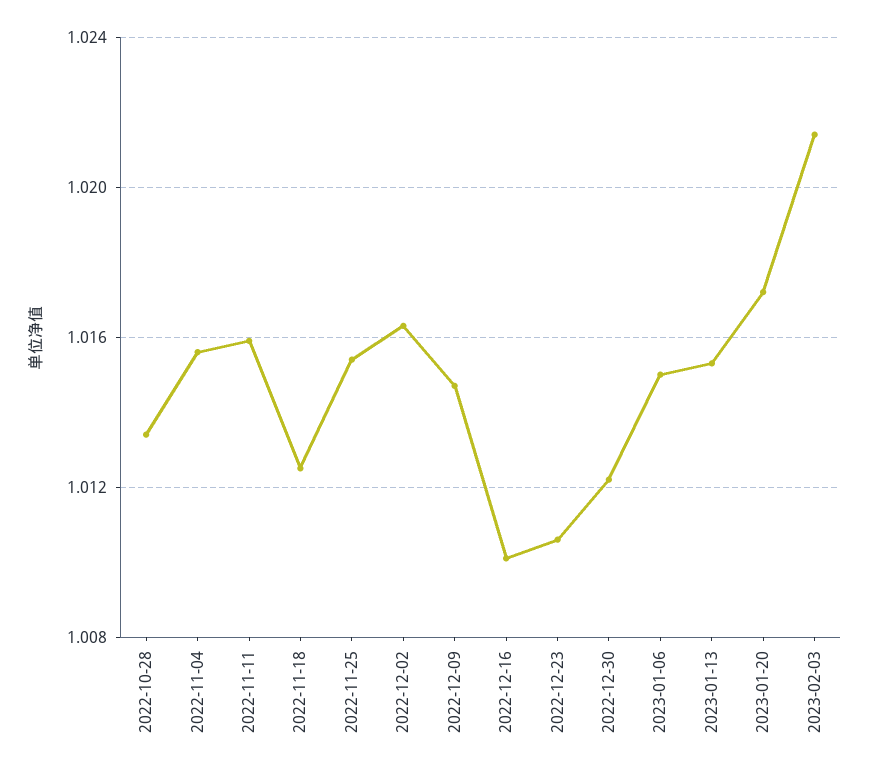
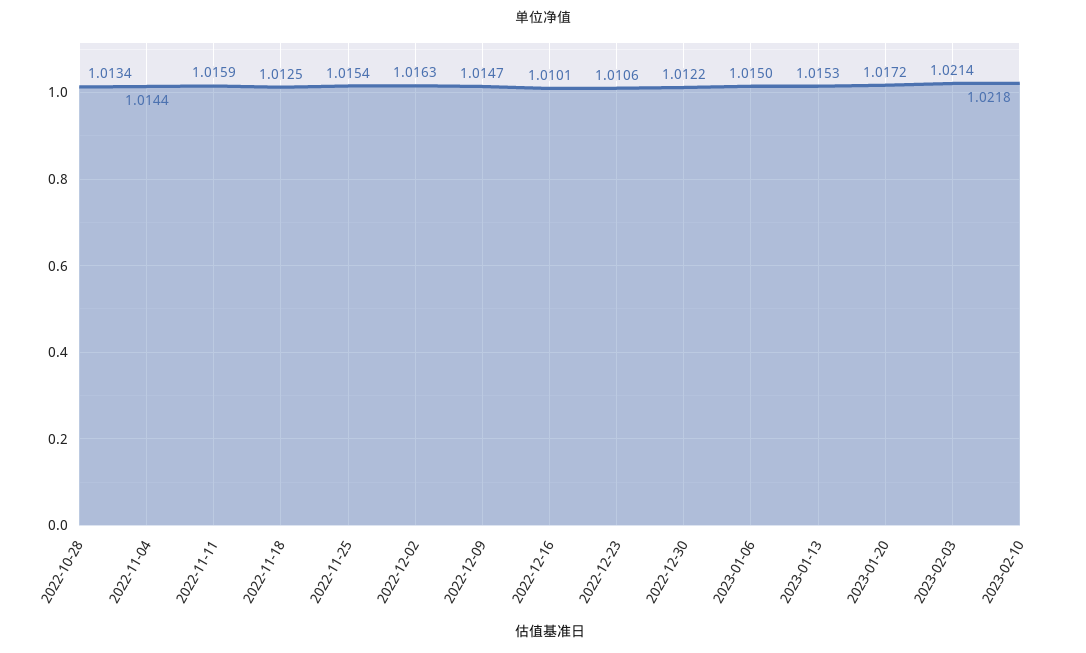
2022-11-04: 1.0155 -> 1.0144
2023-02-10: none -> 1.0218

